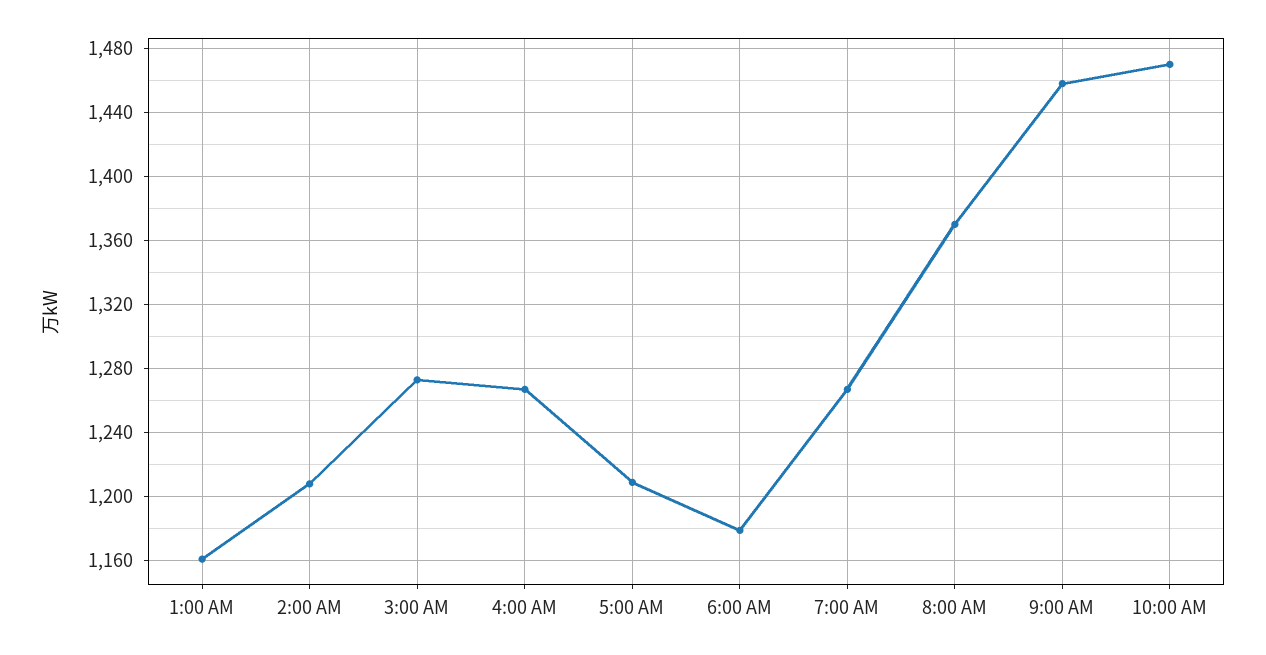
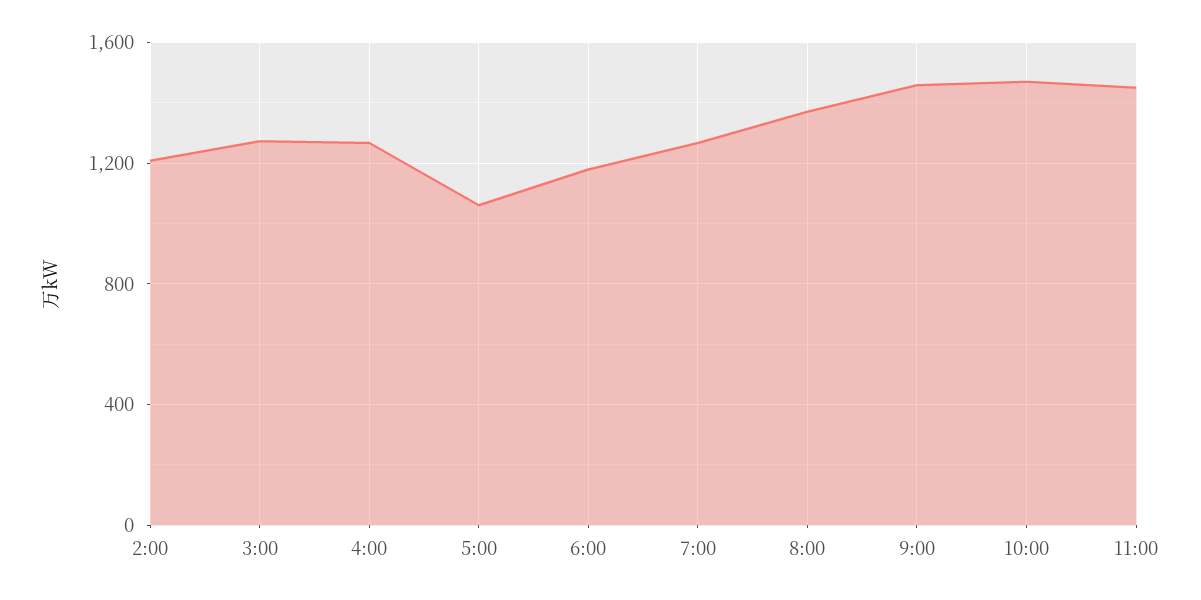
1:00 AM: 1160 -> none
5:00 AM: 1210 -> 1050
11:00: none -> 1450

